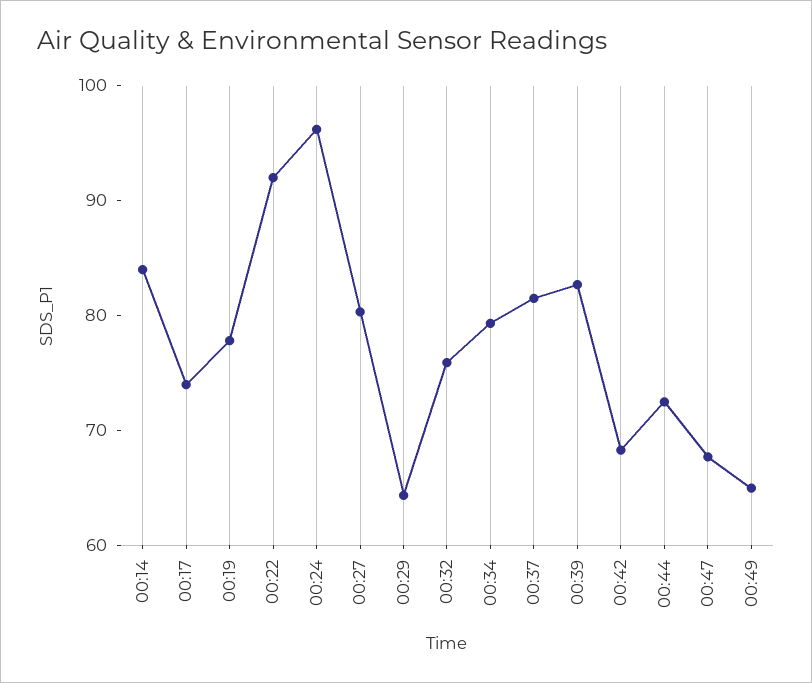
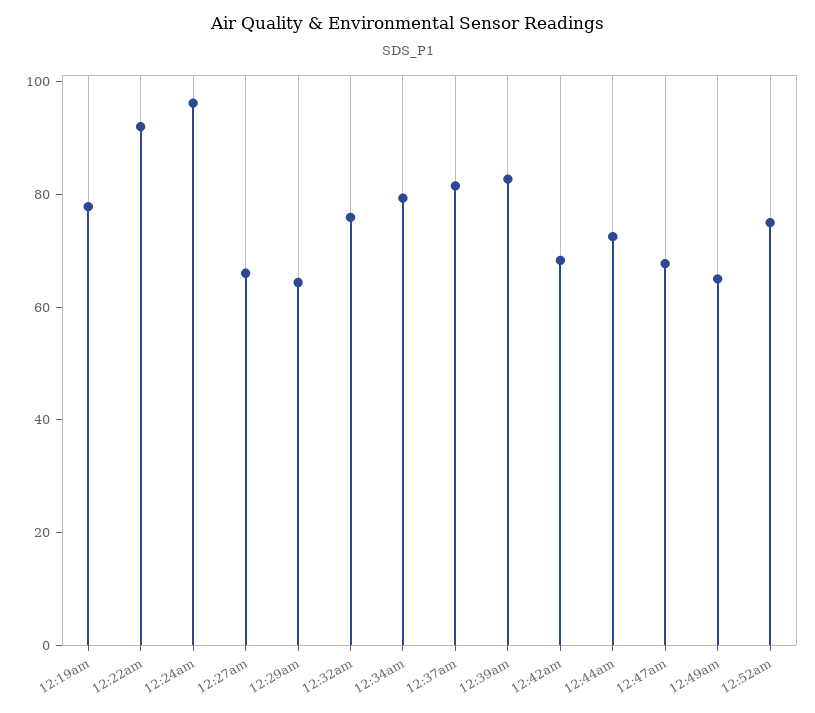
00:14: 84 -> none
00:17: 74 -> none
00:27: 80 -> 65
12:52am: none -> 75

